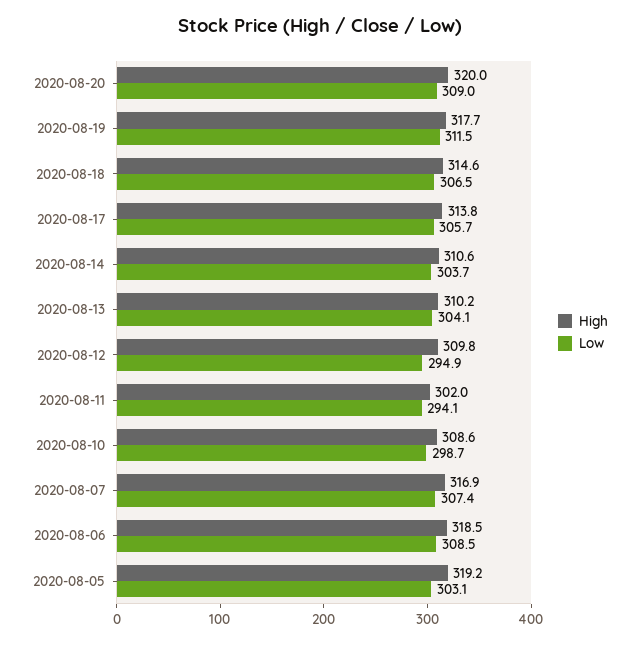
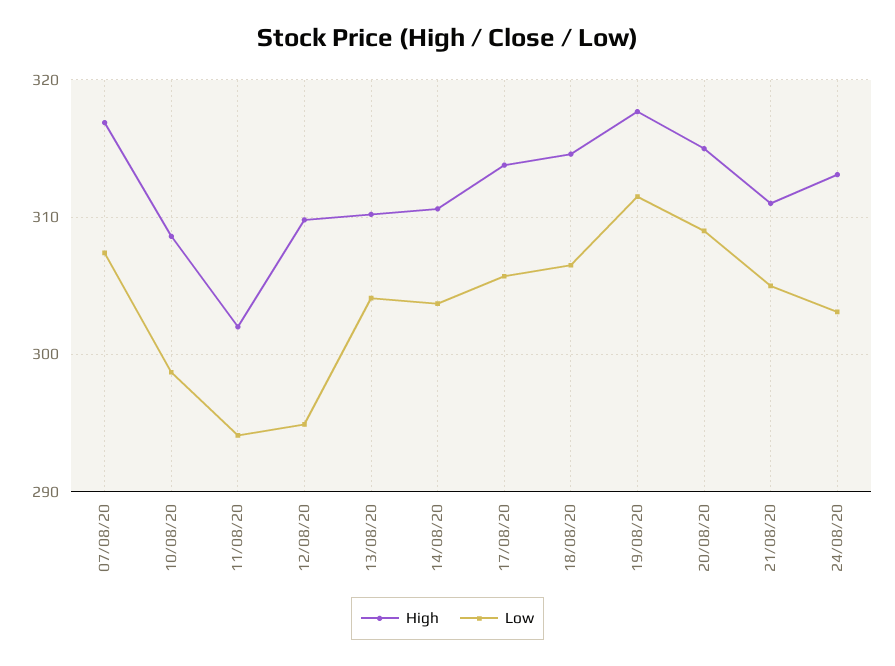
High, 2020-08-20: 320 -> 315
High, 2020-08-06: 318.5 -> none
Low, 2020-08-06: 308.5 -> none
High, 2020-08-05: 319.2 -> none
Low, 2020-08-05: 303.1 -> none
High, 21/08/20: none -> 311
Low, 21/08/20: none -> 305
High, 24/08/20: none -> 313
Low, 24/08/20: none -> 303

